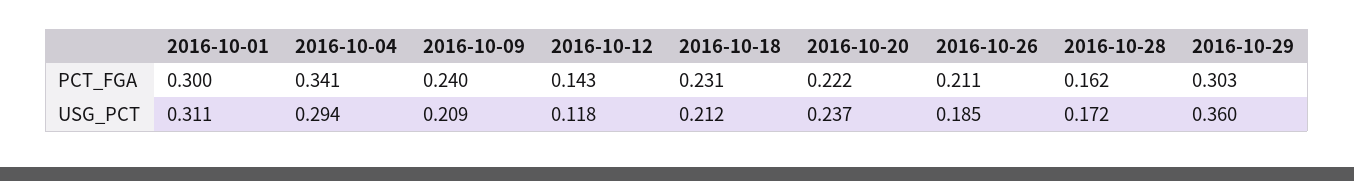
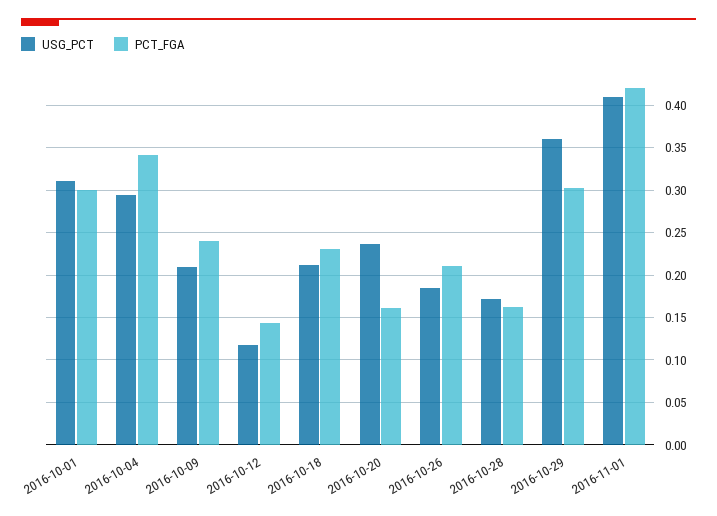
PCT_FGA, 2016-10-20: 0.222 -> 0.16
USG_PCT, 2016-11-01: none -> 0.41
PCT_FGA, 2016-11-01: none -> 0.42

